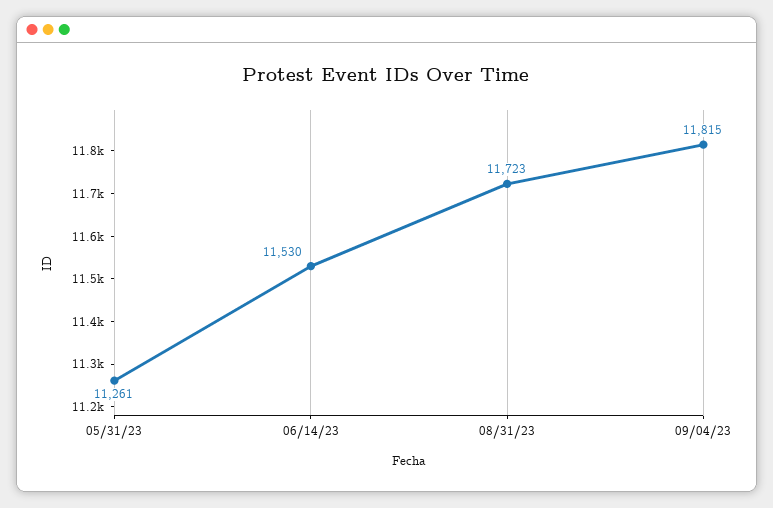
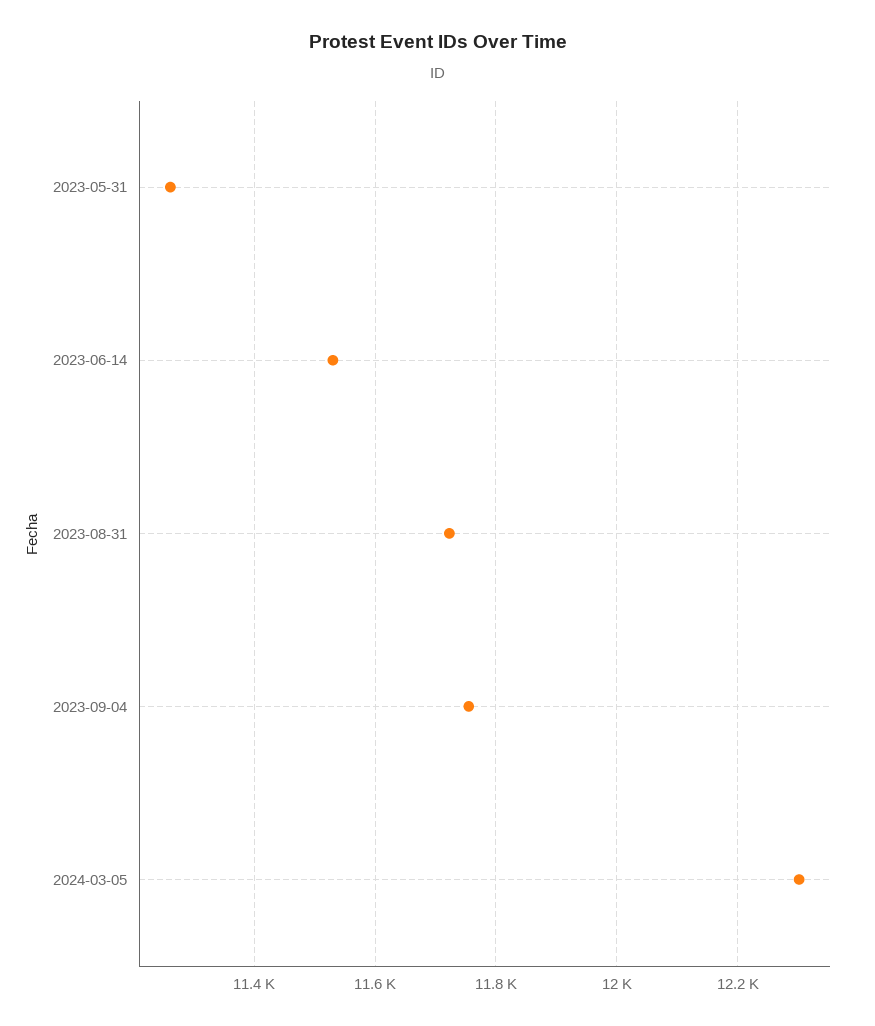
09/04/23: 11815 -> 11760
2024-03-05: none -> 12300

